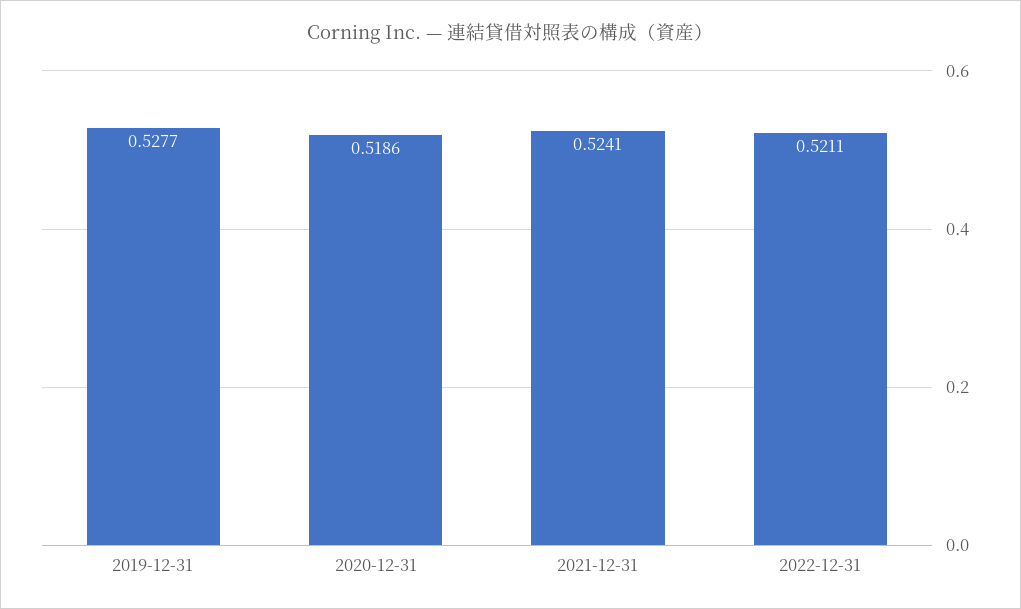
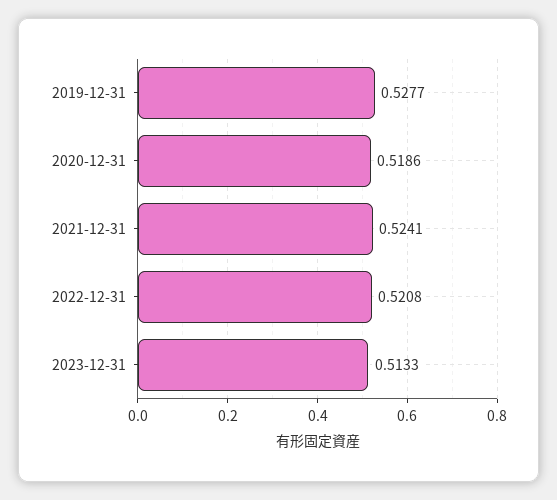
2022-12-31: 0.5211 -> 0.5208
2023-12-31: none -> 0.5133

